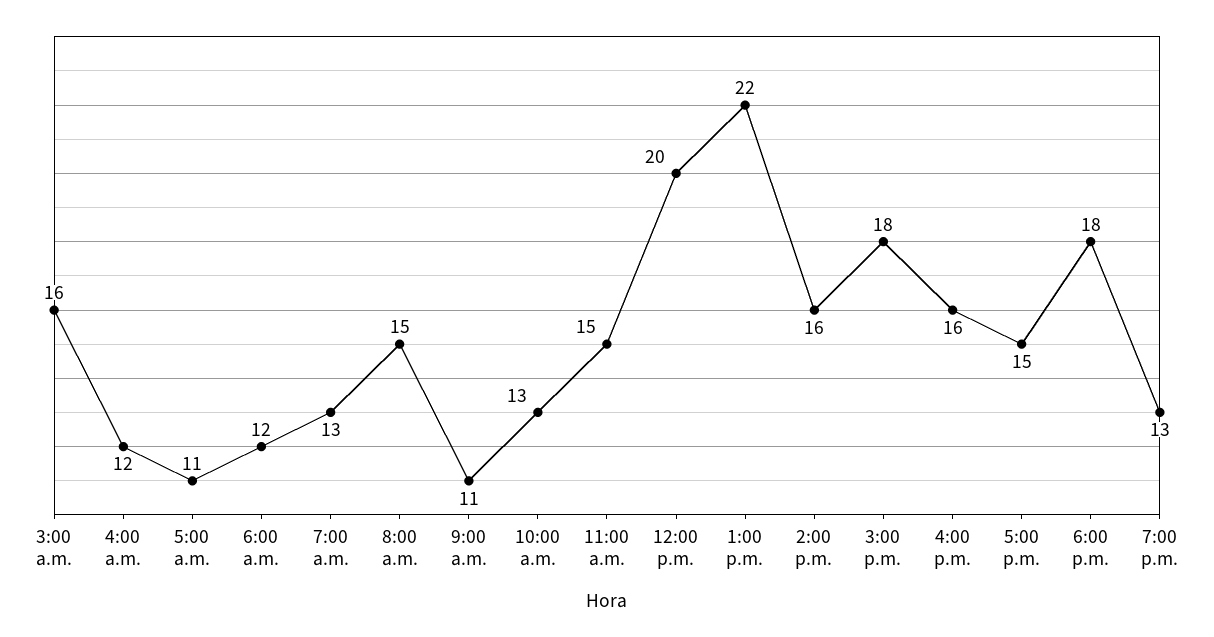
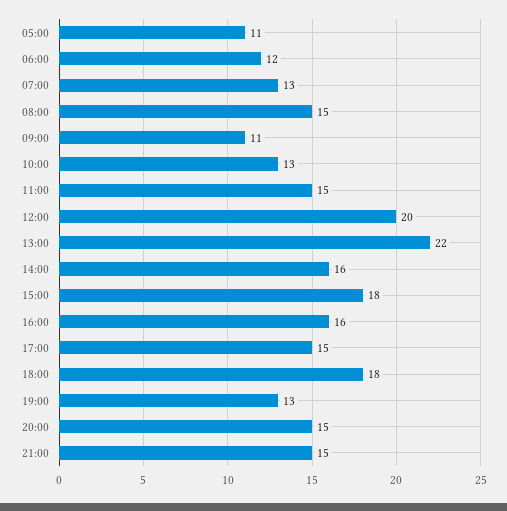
3:00 a.m.: 16 -> none
4:00 a.m.: 12 -> none
20:00: none -> 15
21:00: none -> 15

